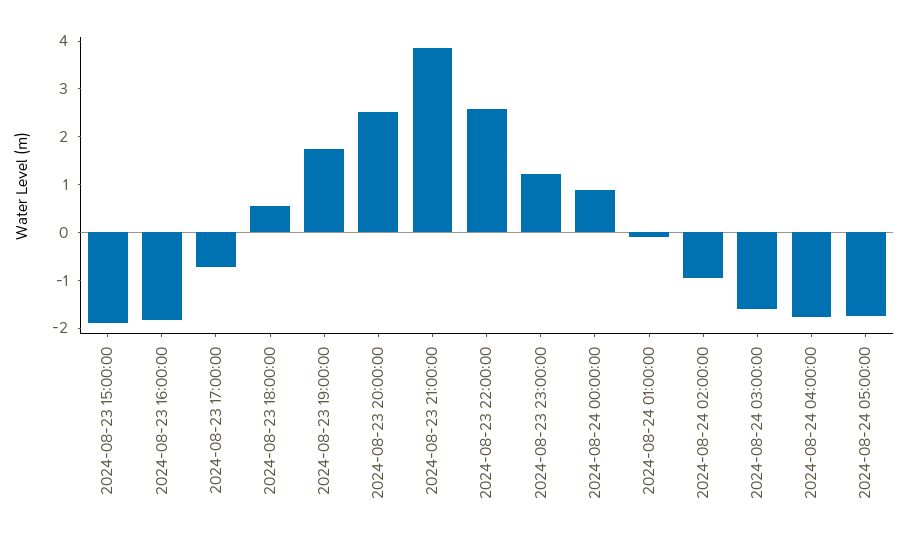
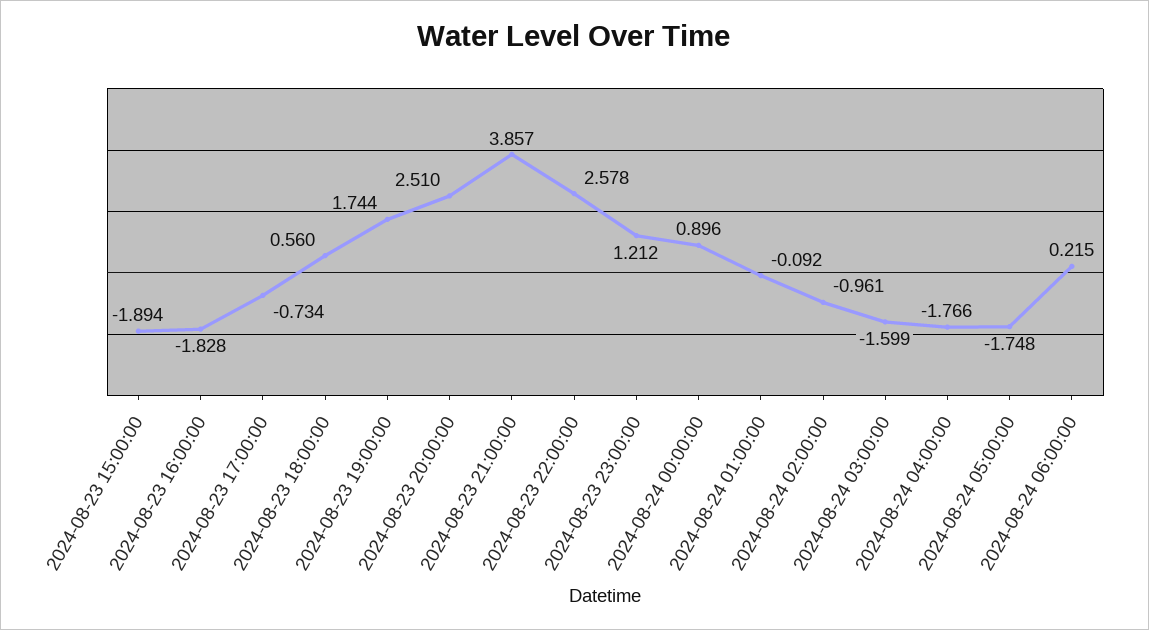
2024-08-24 06:00:00: none -> 0.215

